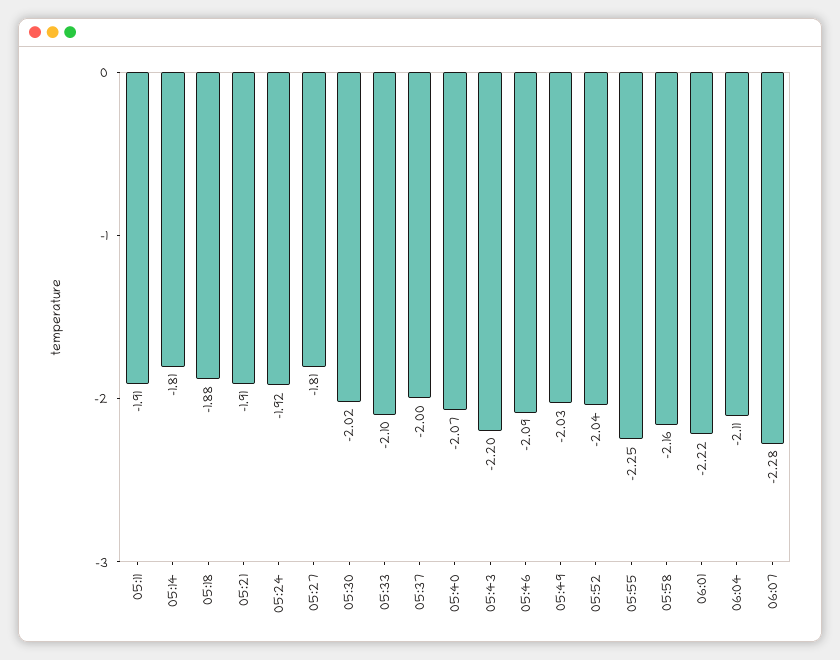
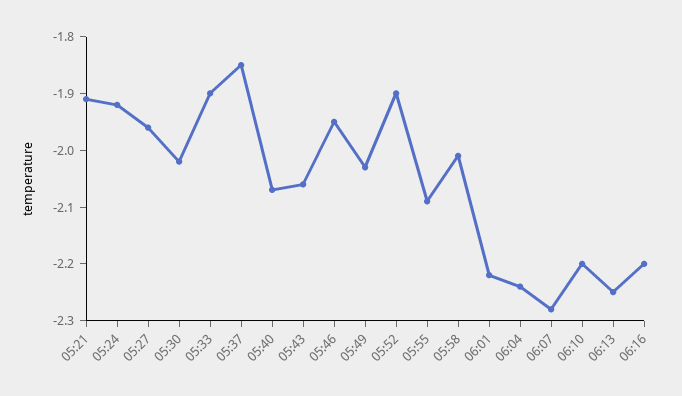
05:11: -1.91 -> none
05:14: -1.81 -> none
05:18: -1.88 -> none
05:27: -1.81 -> -1.95
05:33: -2.1 -> -1.9
05:37: -2 -> -1.85
05:43: -2.2 -> -2.05
05:46: -2.09 -> -1.95
05:52: -2.04 -> -1.9
05:55: -2.25 -> -2.1
05:58: -2.16 -> -2
06:04: -2.11 -> -2.25
06:10: none -> -2.2
06:13: none -> -2.25
06:16: none -> -2.2

